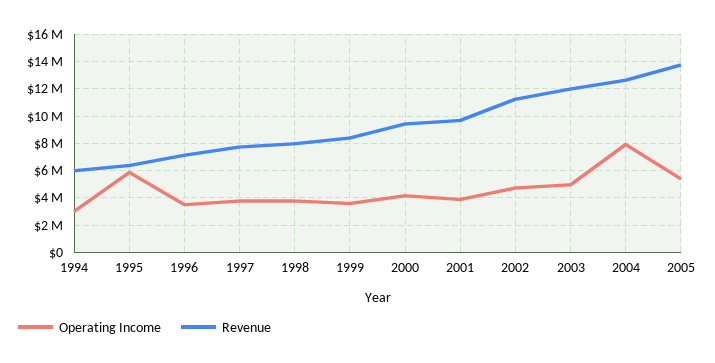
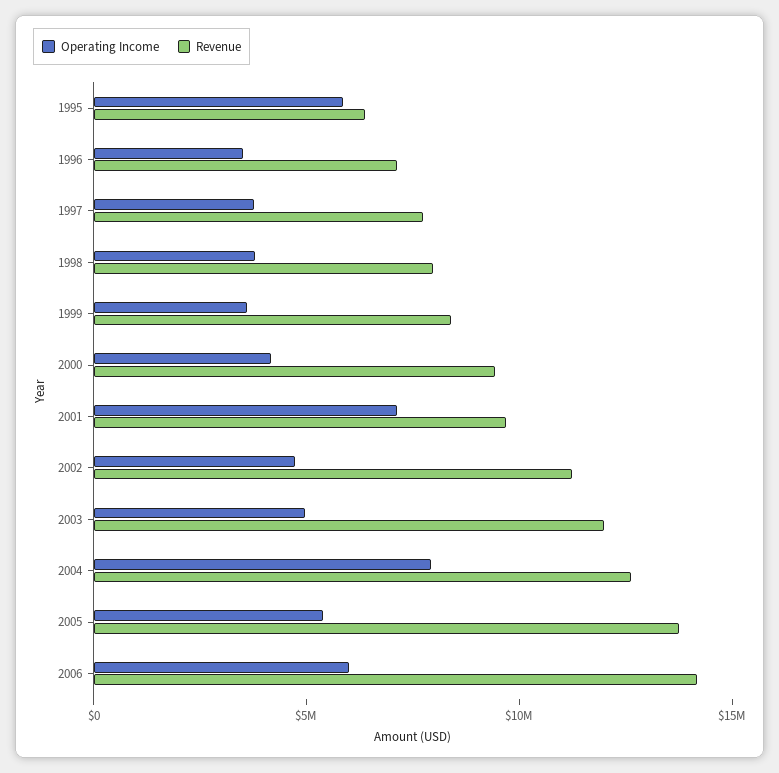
Operating Income, 1994: 3000000 -> none
Revenue, 1994: 6000000 -> none
Operating Income, 2001: 4000000 -> 7000000
Operating Income, 2006: none -> 6000000
Revenue, 2006: none -> 14000000

